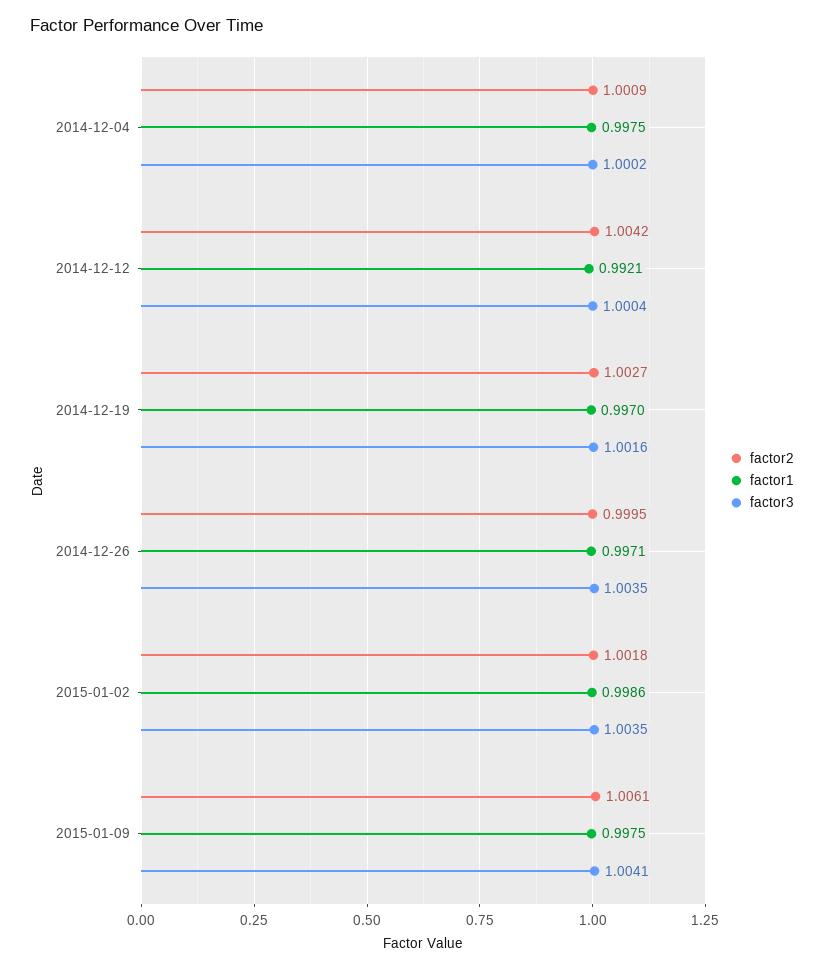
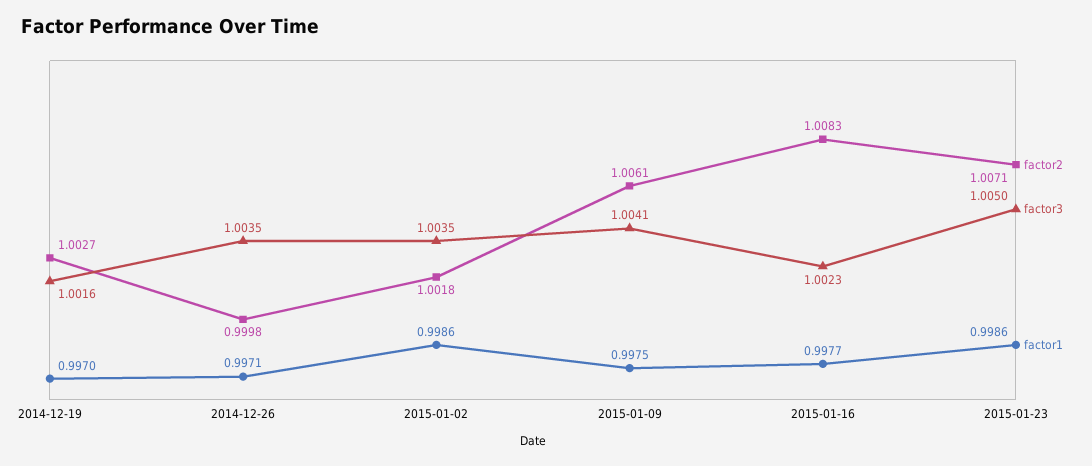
factor2, 2014-12-04: 1.0009 -> none
factor1, 2014-12-04: 0.9975 -> none
factor3, 2014-12-04: 1.0002 -> none
factor2, 2014-12-12: 1.0042 -> none
factor1, 2014-12-12: 0.9921 -> none
factor3, 2014-12-12: 1.0004 -> none
factor2, 2014-12-26: 0.9995 -> 0.9998
factor2, 2015-01-16: none -> 1.0083
factor3, 2015-01-16: none -> 1.0023
factor1, 2015-01-16: none -> 0.9977
factor2, 2015-01-23: none -> 1.0071
factor3, 2015-01-23: none -> 1.005
factor1, 2015-01-23: none -> 0.9986

